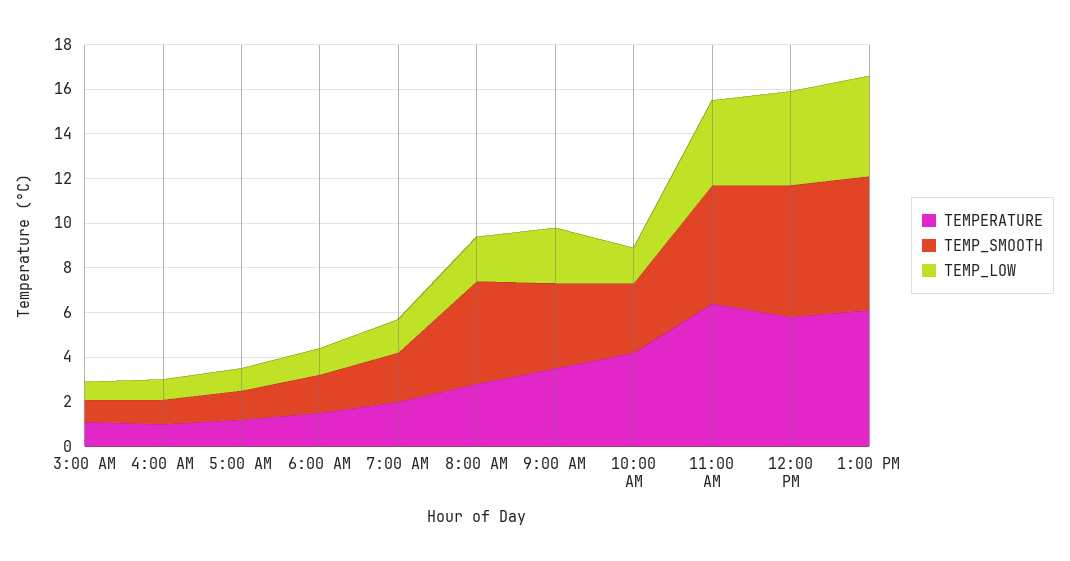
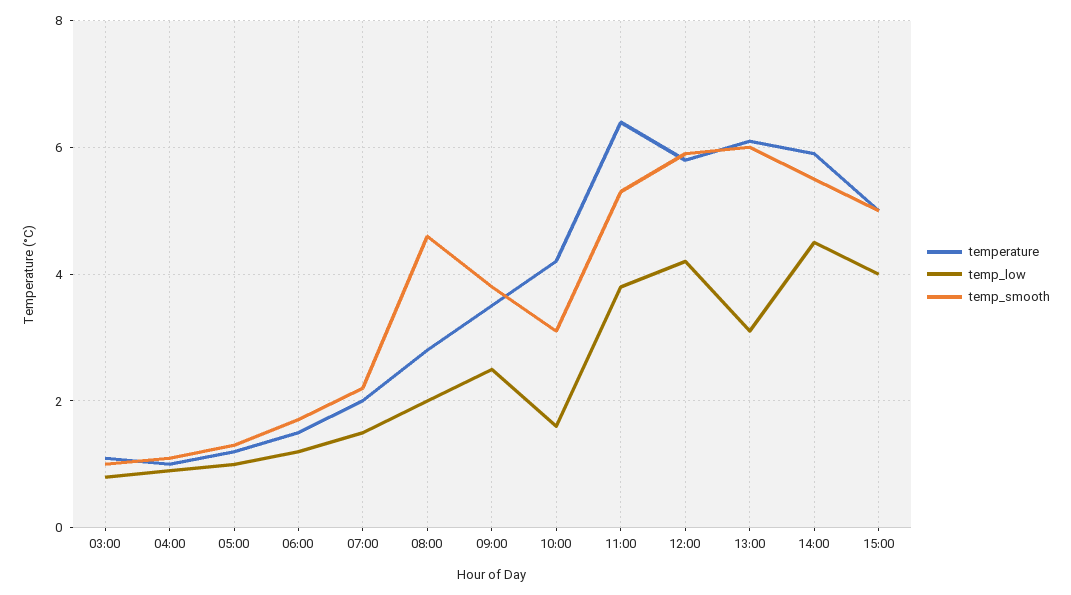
TEMP_LOW, 1:00 PM: 4.5 -> 3
TEMPERATURE, 14:00: none -> 6
TEMP_LOW, 14:00: none -> 4.5
TEMP_SMOOTH, 14:00: none -> 5.5
TEMPERATURE, 15:00: none -> 5
TEMP_LOW, 15:00: none -> 4
TEMP_SMOOTH, 15:00: none -> 5

